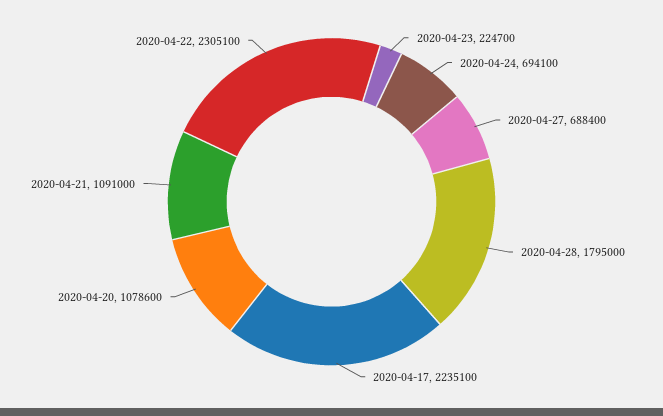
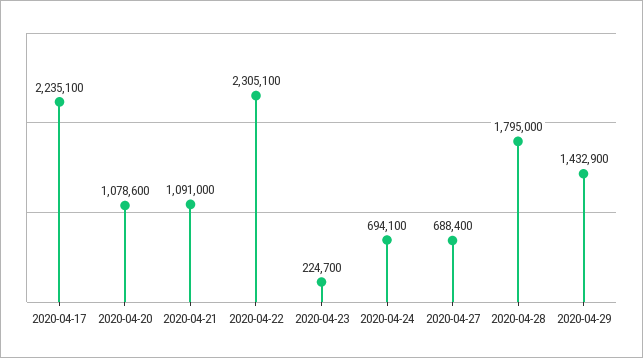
2020-04-29: none -> 1432900

